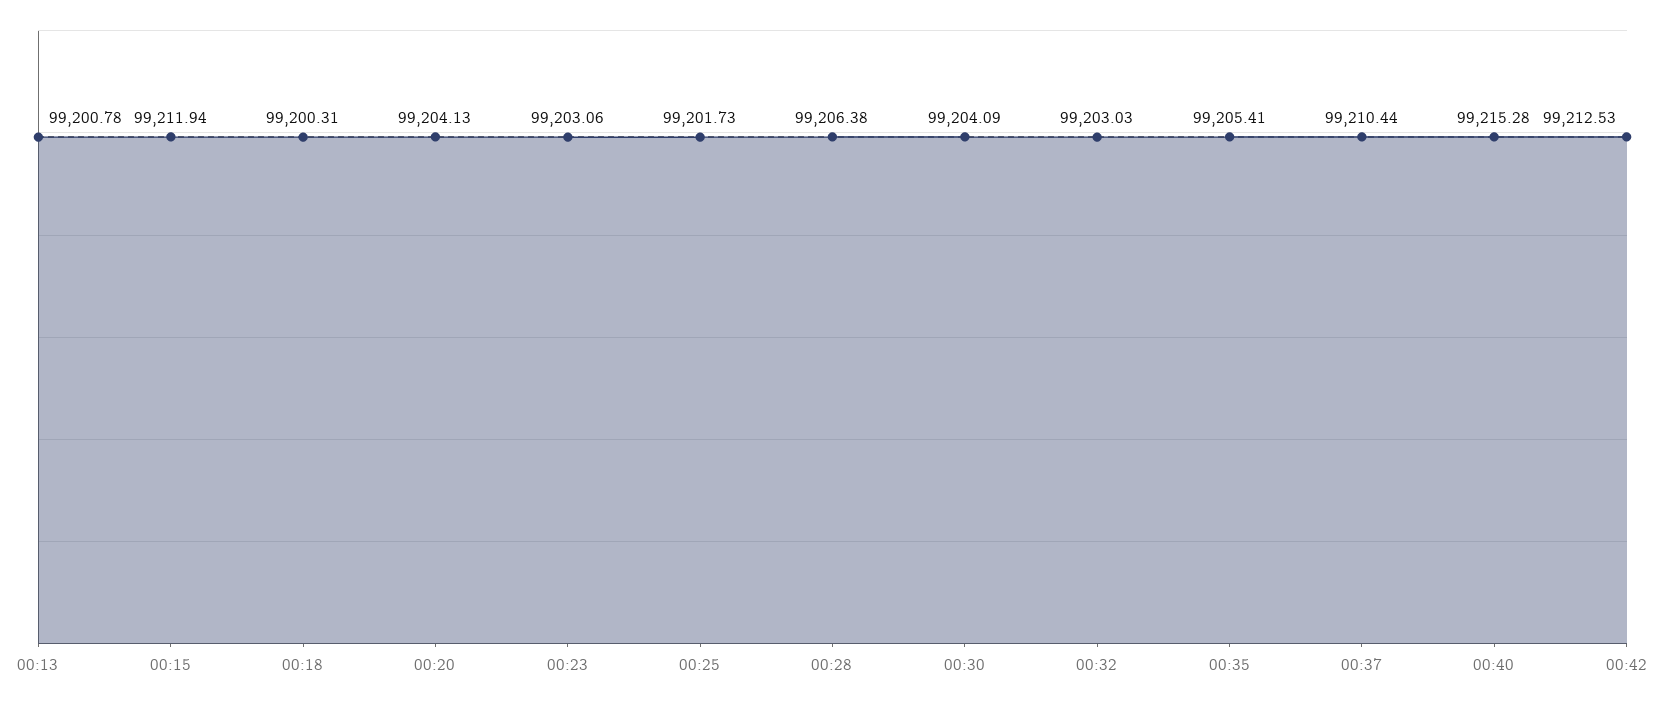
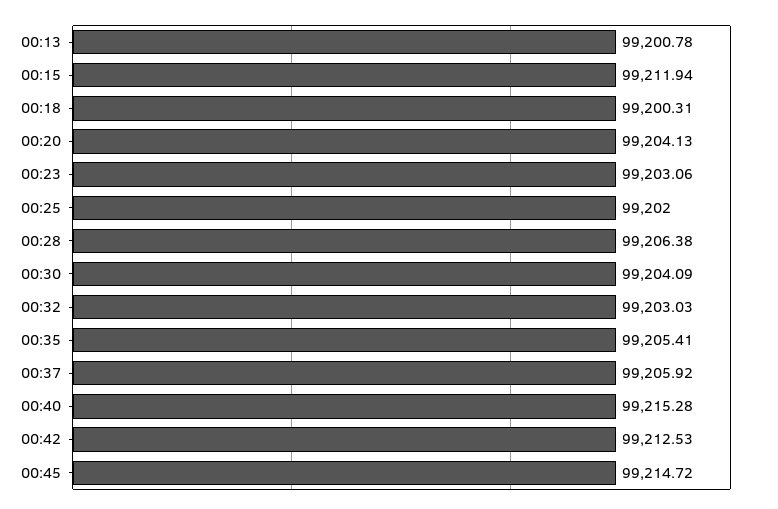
00:25: 99201.73 -> 99202
00:37: 99210.44 -> 99205.92
00:45: none -> 99214.72

